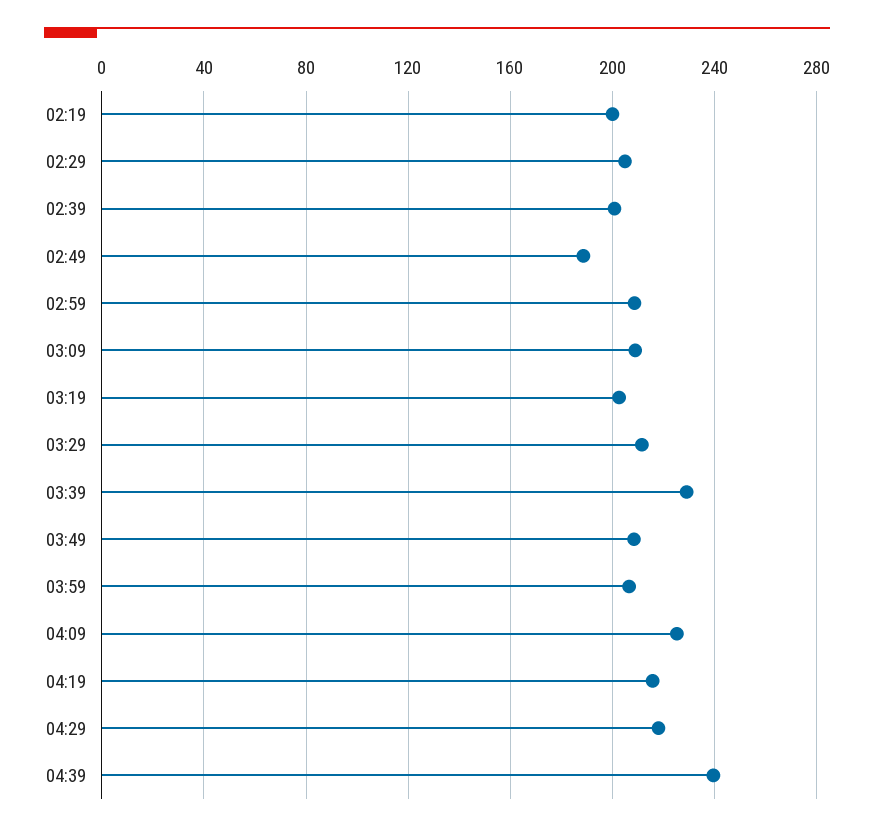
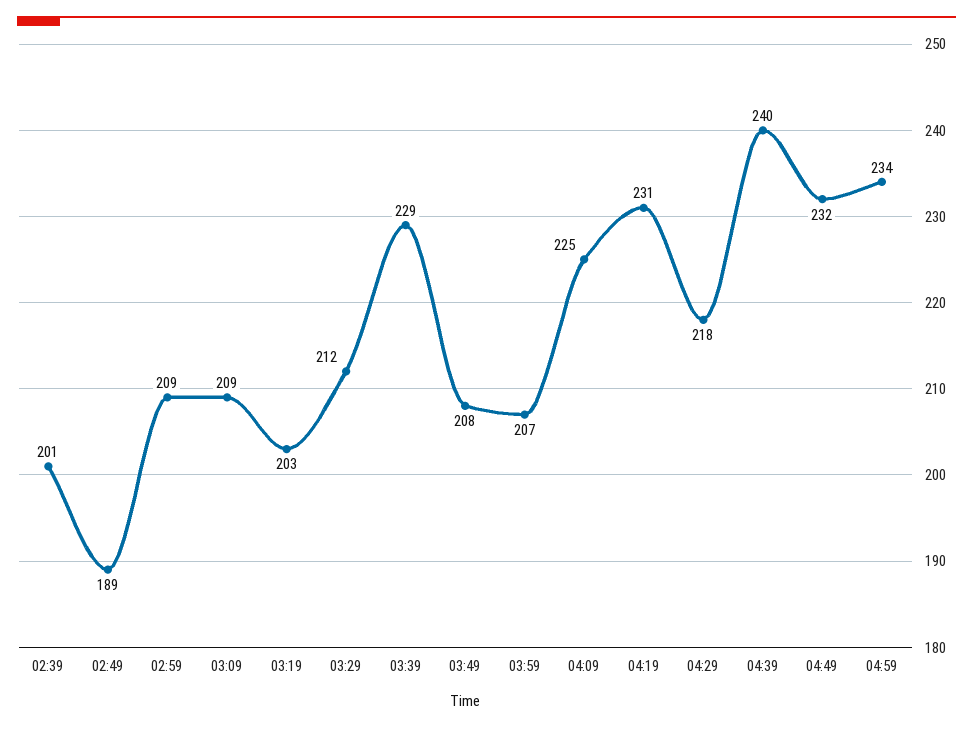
02:19: 200 -> none
02:29: 205 -> none
04:19: 215 -> 231
04:49: none -> 232
04:59: none -> 234

